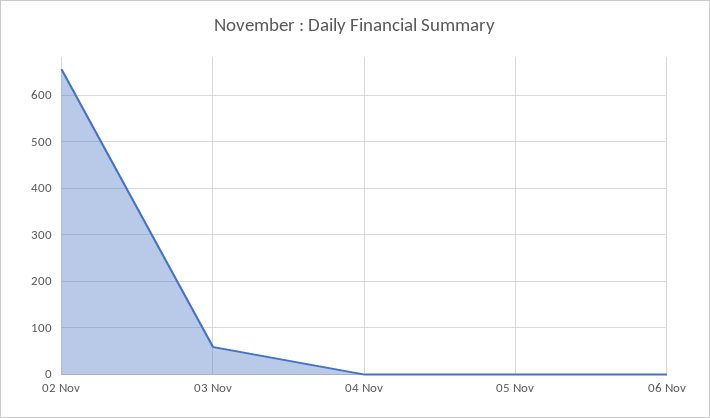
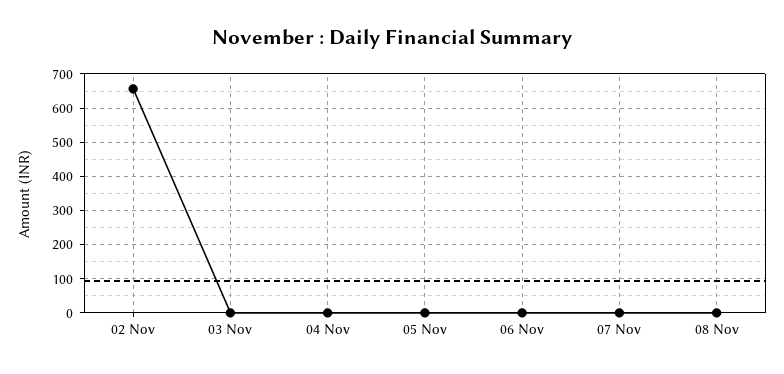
03 Nov: 60 -> 0
07 Nov: none -> 0
08 Nov: none -> 0

